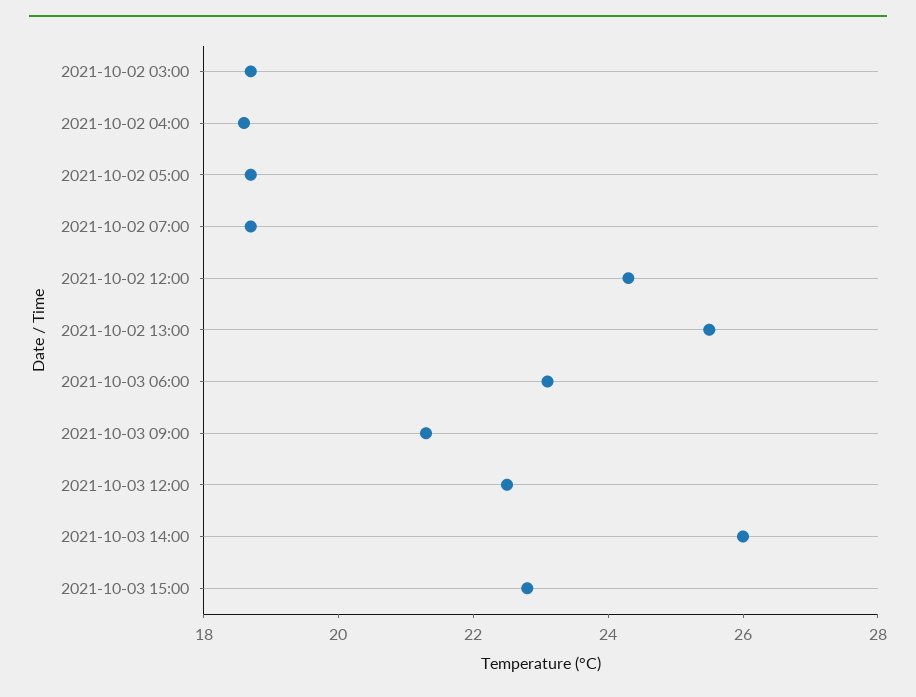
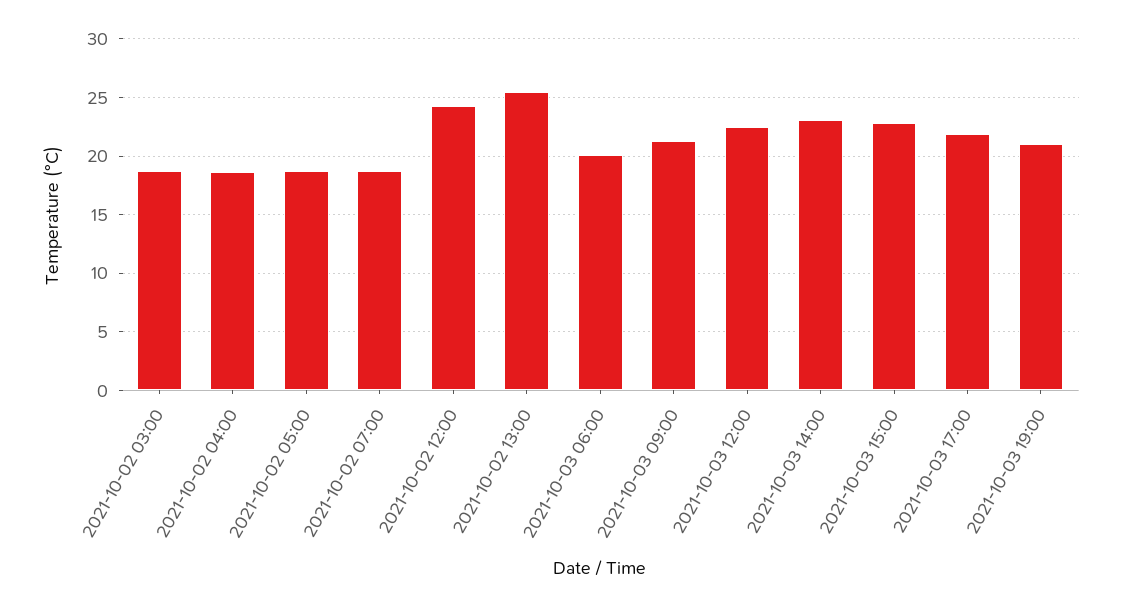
2021-10-03 06:00: 23 -> 20
2021-10-03 14:00: 26 -> 23
2021-10-03 17:00: none -> 22
2021-10-03 19:00: none -> 21

